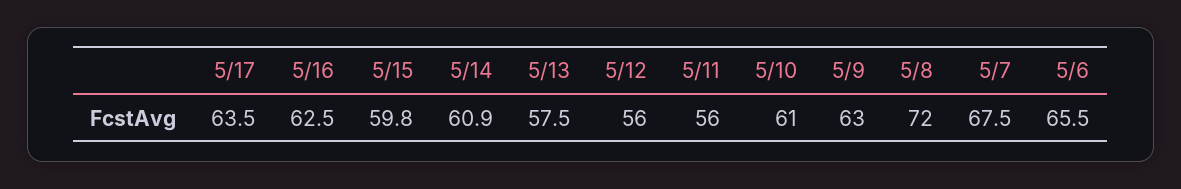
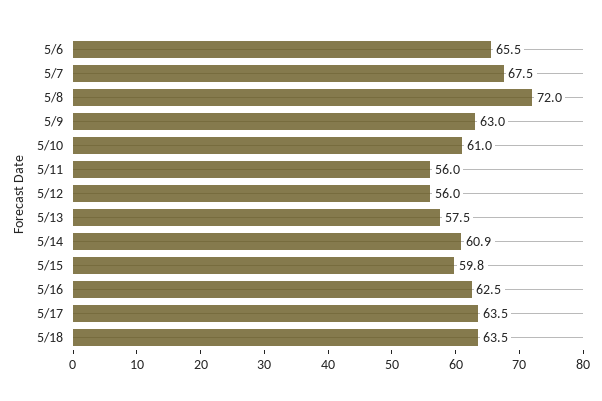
5/18: none -> 63.5

